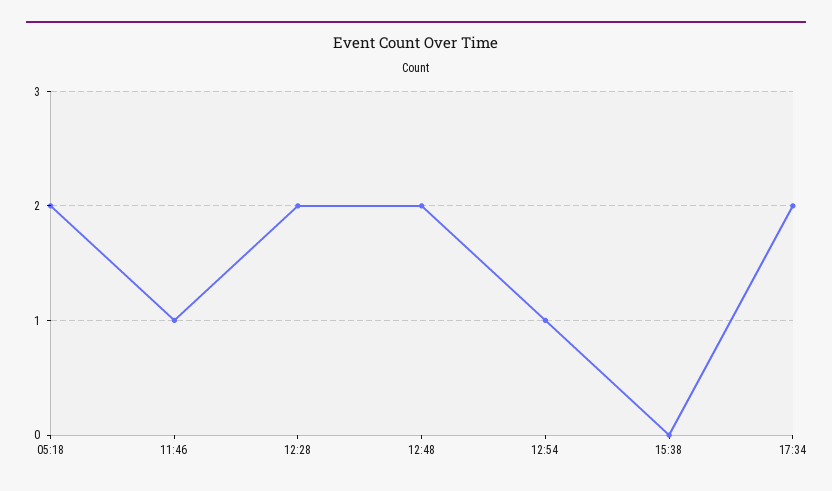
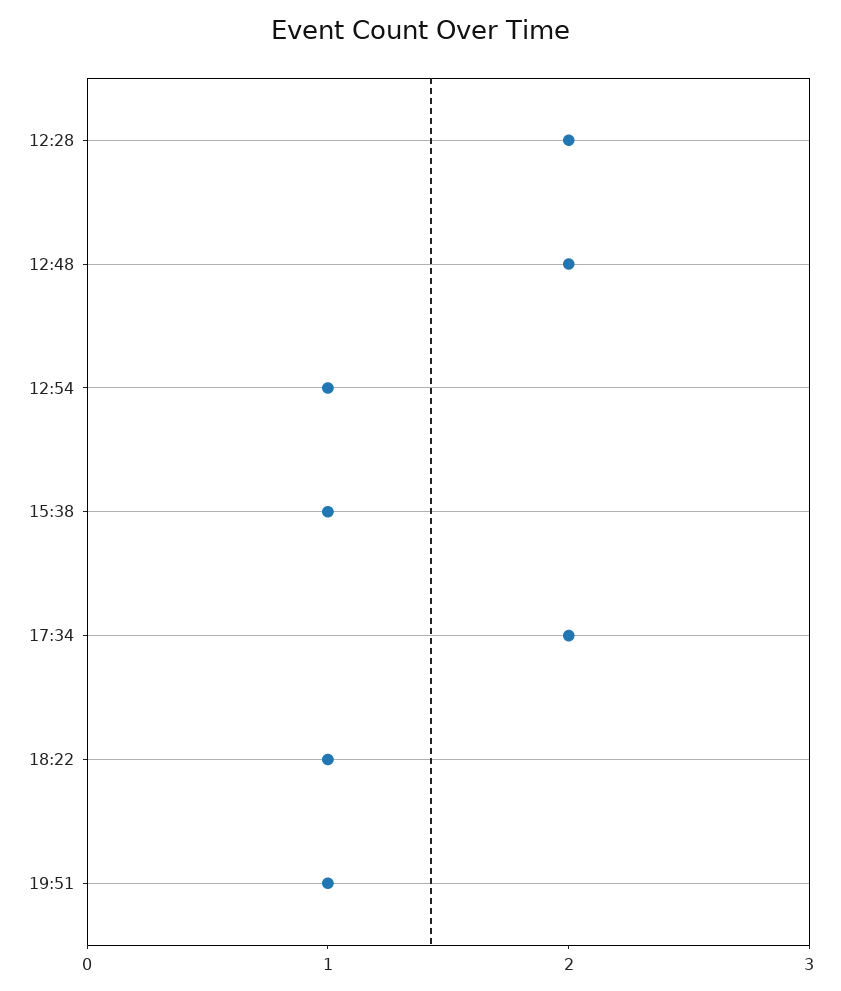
05:18: 2 -> none
11:46: 1 -> none
15:38: 0 -> 1
18:22: none -> 1
19:51: none -> 1

